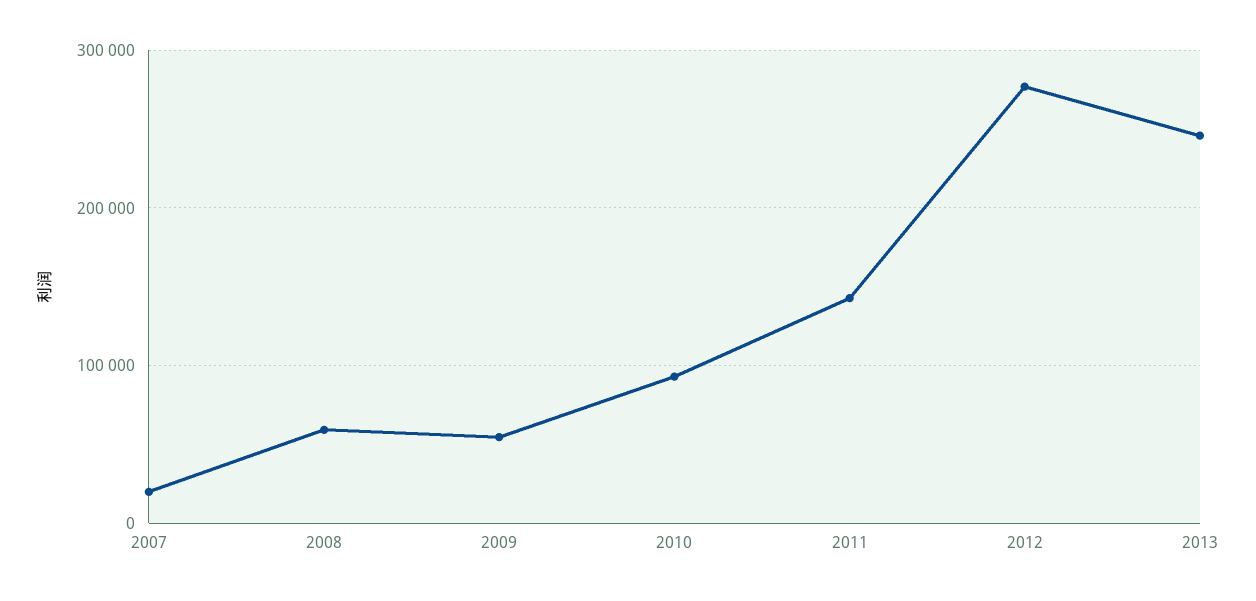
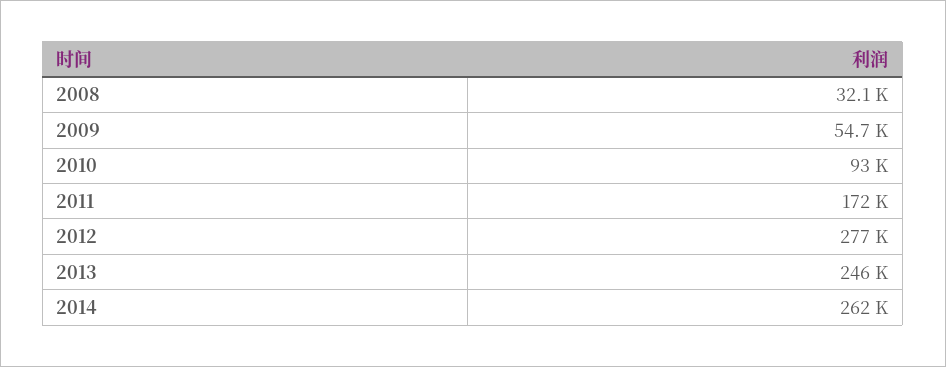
2007: 20000 -> none
2008: 60000 -> 32100
2011: 140000 -> 172000
2014: none -> 262000

